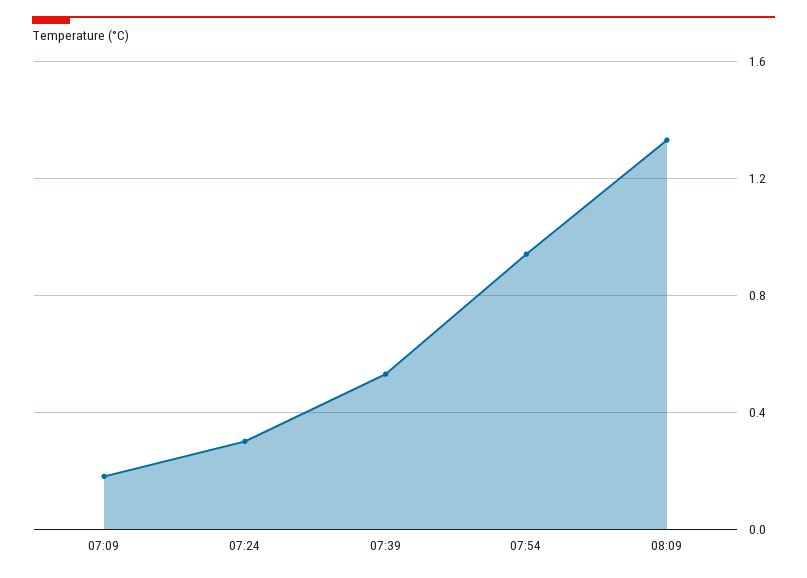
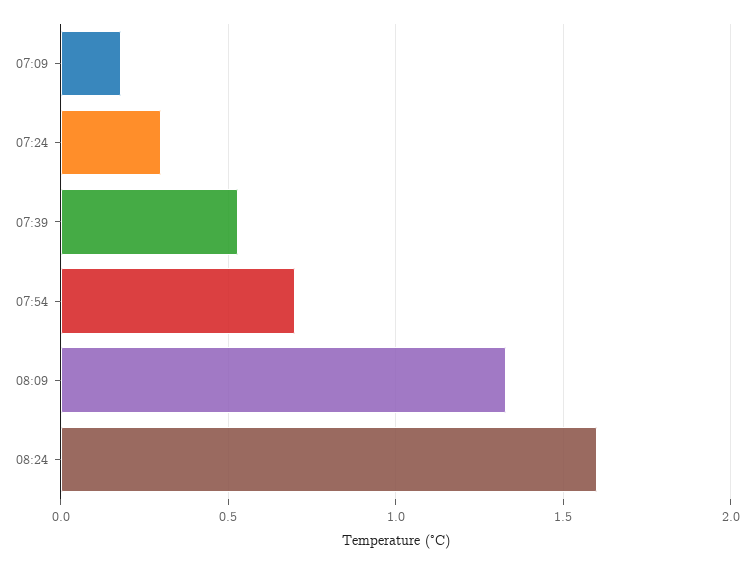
07:54: 0.95 -> 0.7
08:24: none -> 1.6

